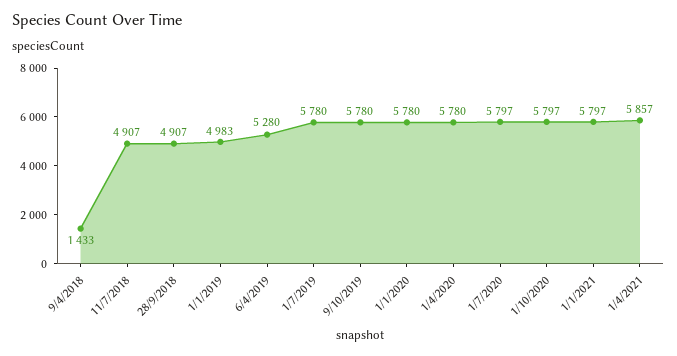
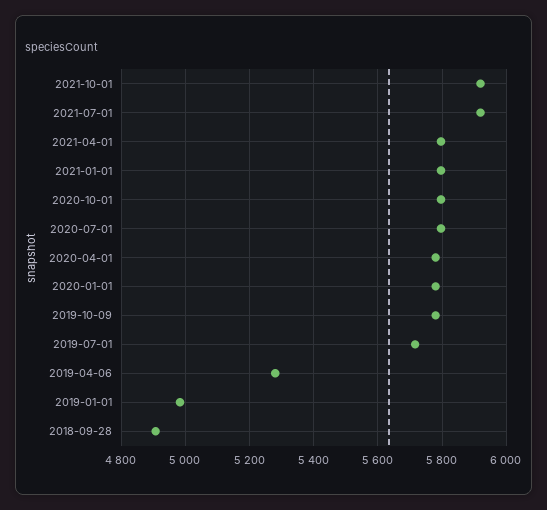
9/4/2018: 1433 -> none
11/7/2018: 4907 -> none
1/7/2019: 5780 -> 5720
1/4/2021: 5857 -> 5800
2021-10-01: none -> 5920
2021-07-01: none -> 5920

